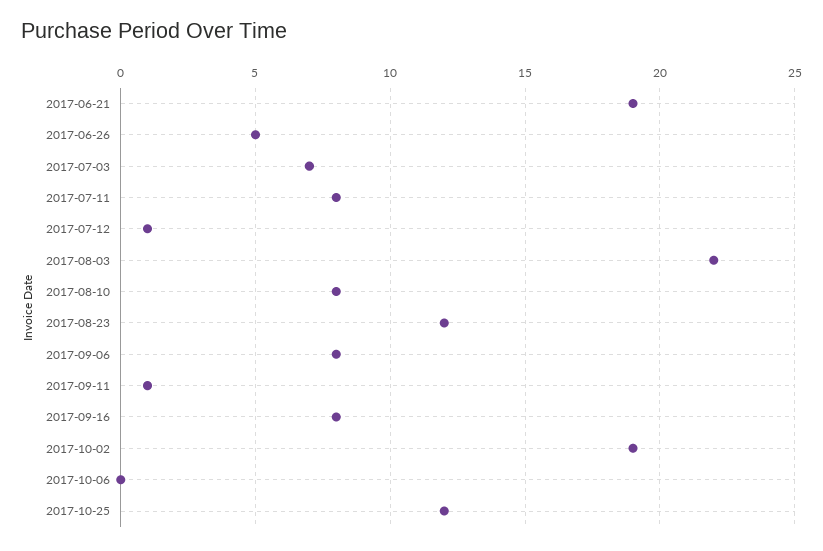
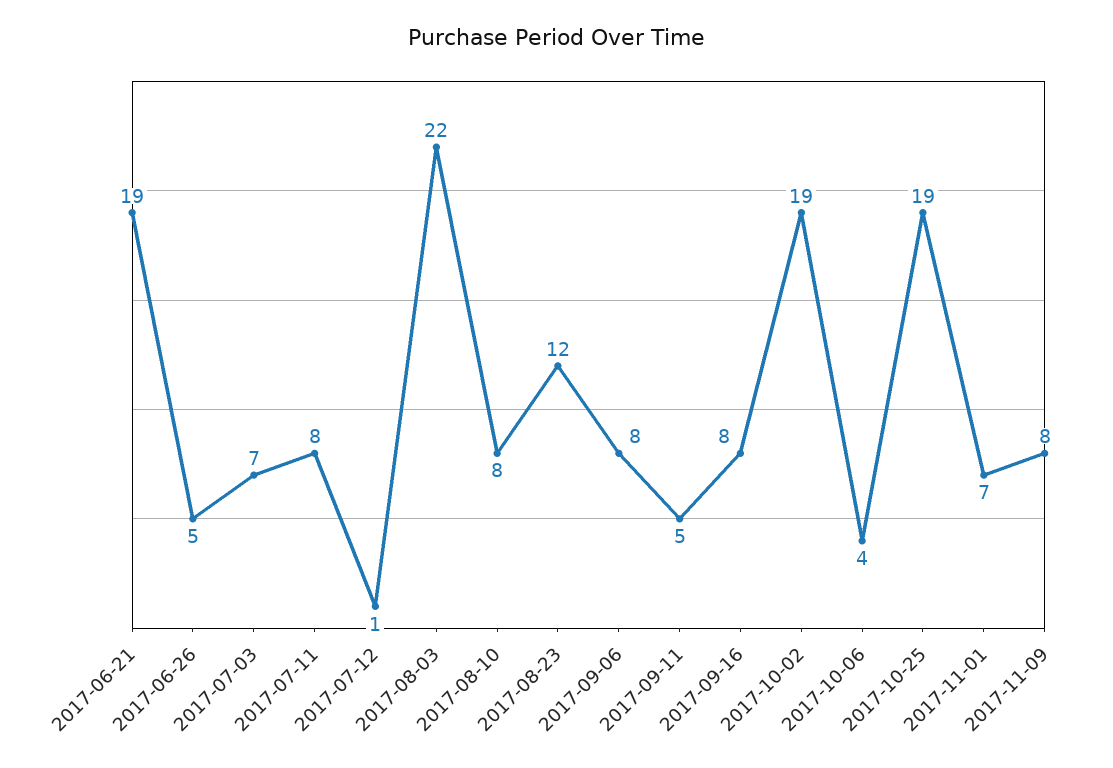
2017-09-11: 1 -> 5
2017-10-06: 0 -> 4
2017-10-25: 12 -> 19
2017-11-01: none -> 7
2017-11-09: none -> 8

